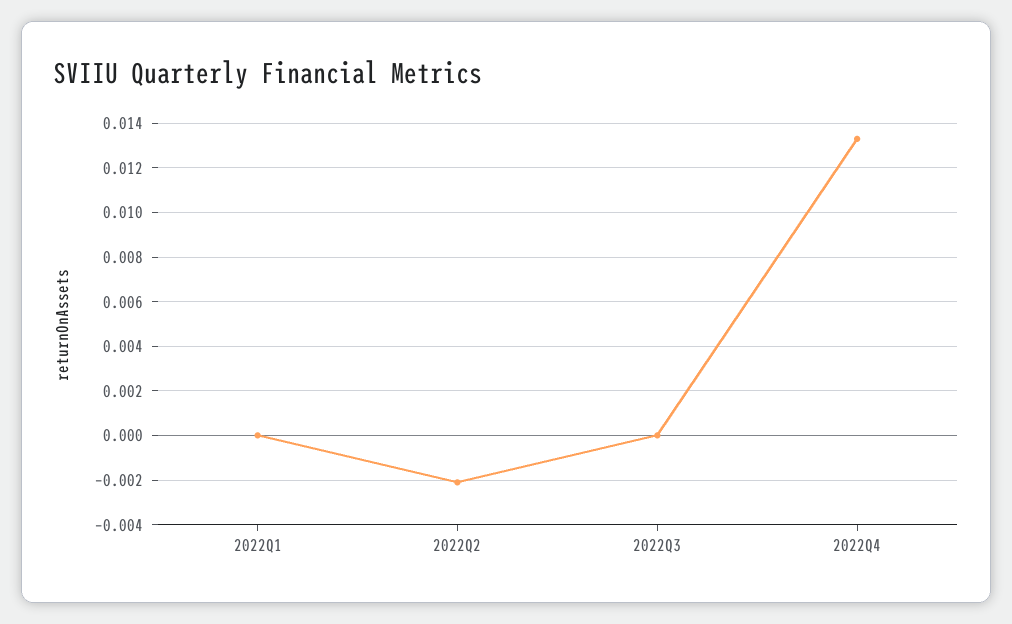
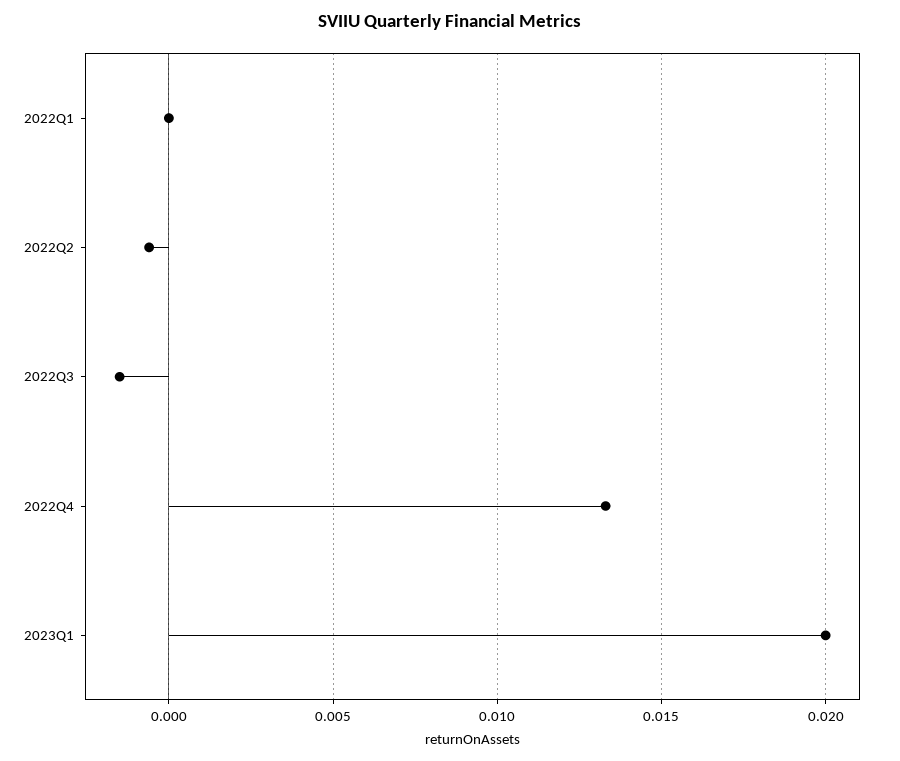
2022Q2: -0.002 -> -0.0005
2022Q3: 0 -> -0.0015
2023Q1: none -> 0.02

